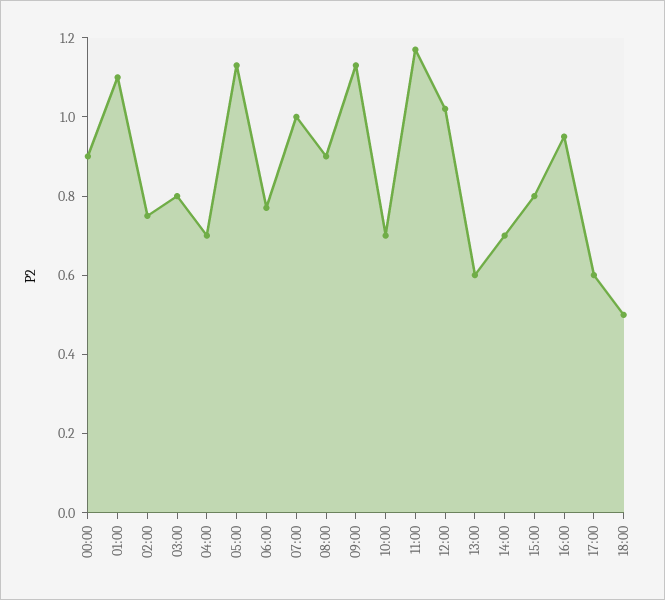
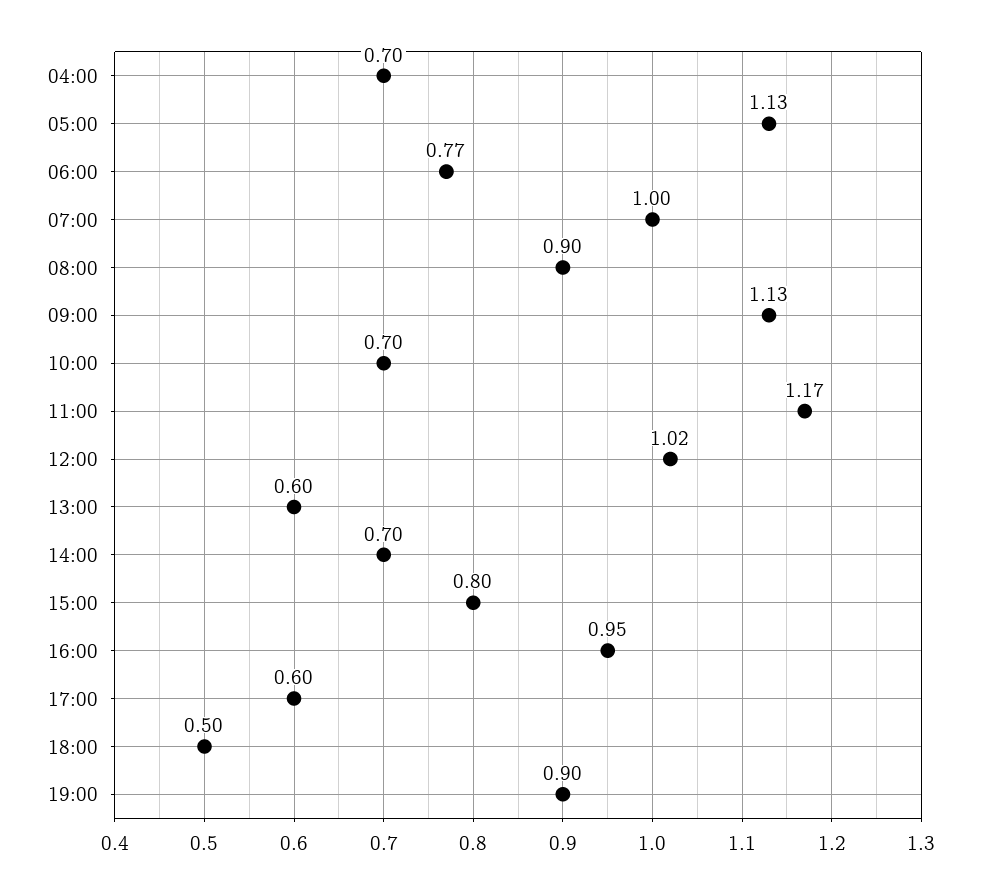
00:00: 0.9 -> none
01:00: 1.1 -> none
02:00: 0.75 -> none
03:00: 0.8 -> none
19:00: none -> 0.9

